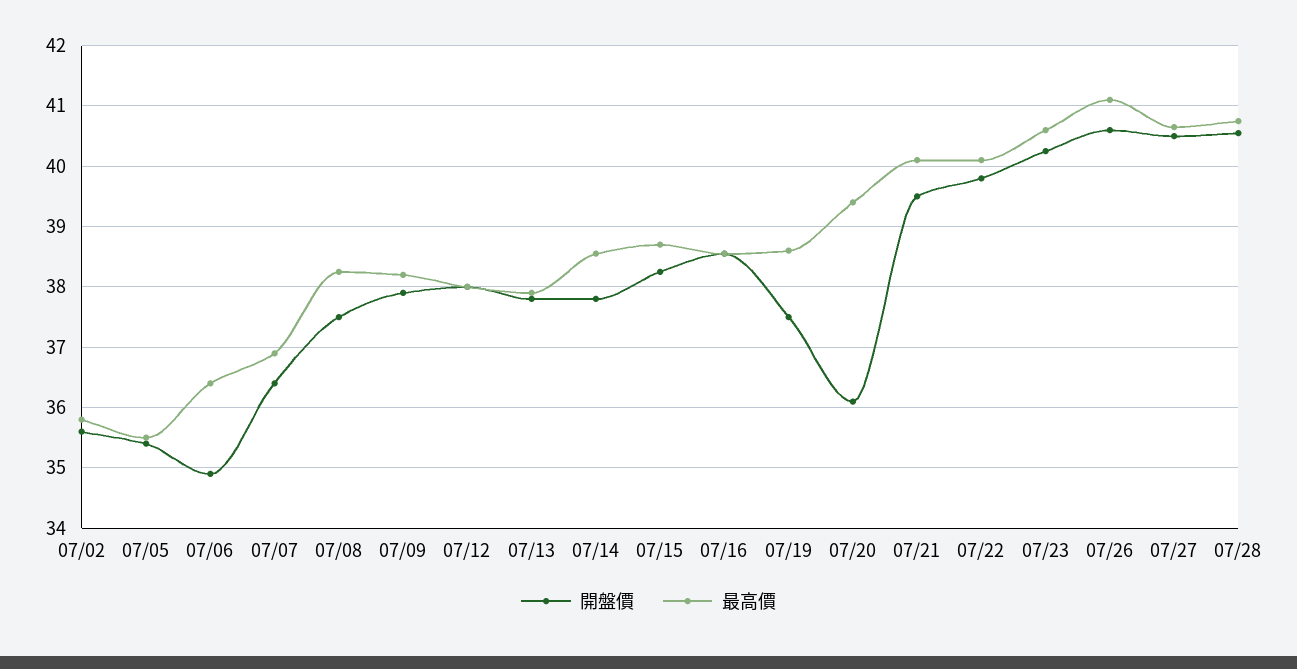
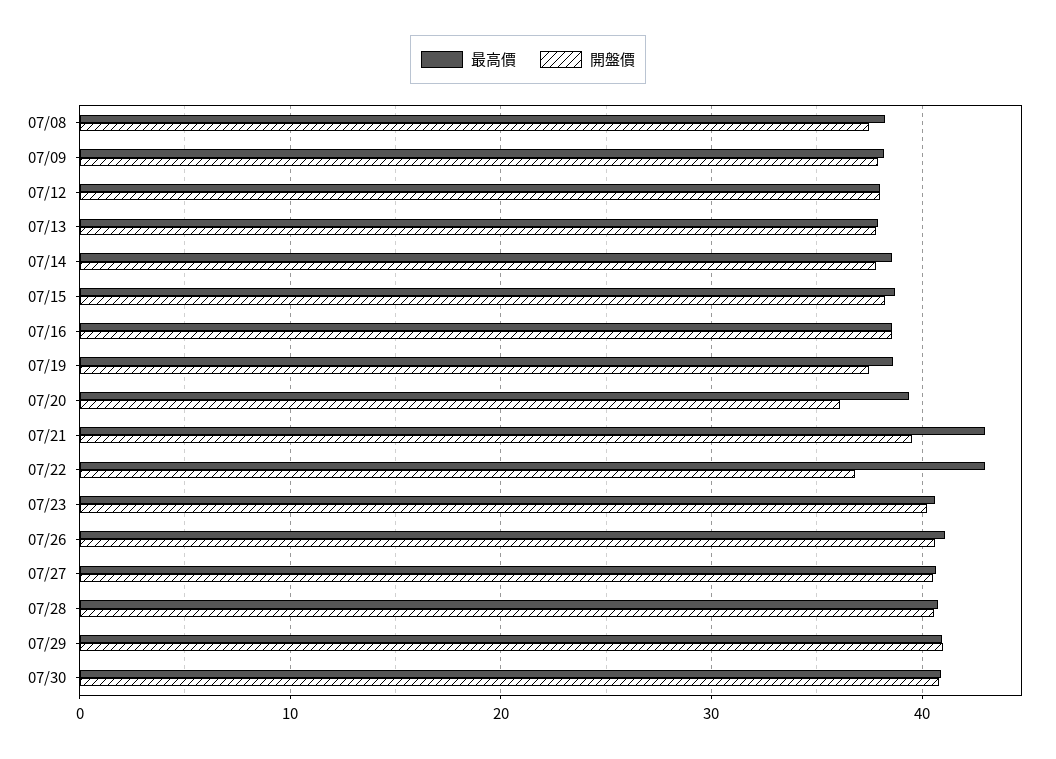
開盤價, 07/02: 35.6 -> none
最高價, 07/02: 35.8 -> none
開盤價, 07/05: 35.4 -> none
最高價, 07/05: 35.5 -> none
開盤價, 07/06: 34.9 -> none
最高價, 07/06: 36.4 -> none
開盤價, 07/07: 36.4 -> none
最高價, 07/07: 36.9 -> none
最高價, 07/21: 40.1 -> 43
開盤價, 07/22: 39.8 -> 37
最高價, 07/22: 40.1 -> 43
最高價, 07/29: none -> 41
開盤價, 07/29: none -> 41
最高價, 07/30: none -> 41
開盤價, 07/30: none -> 41

